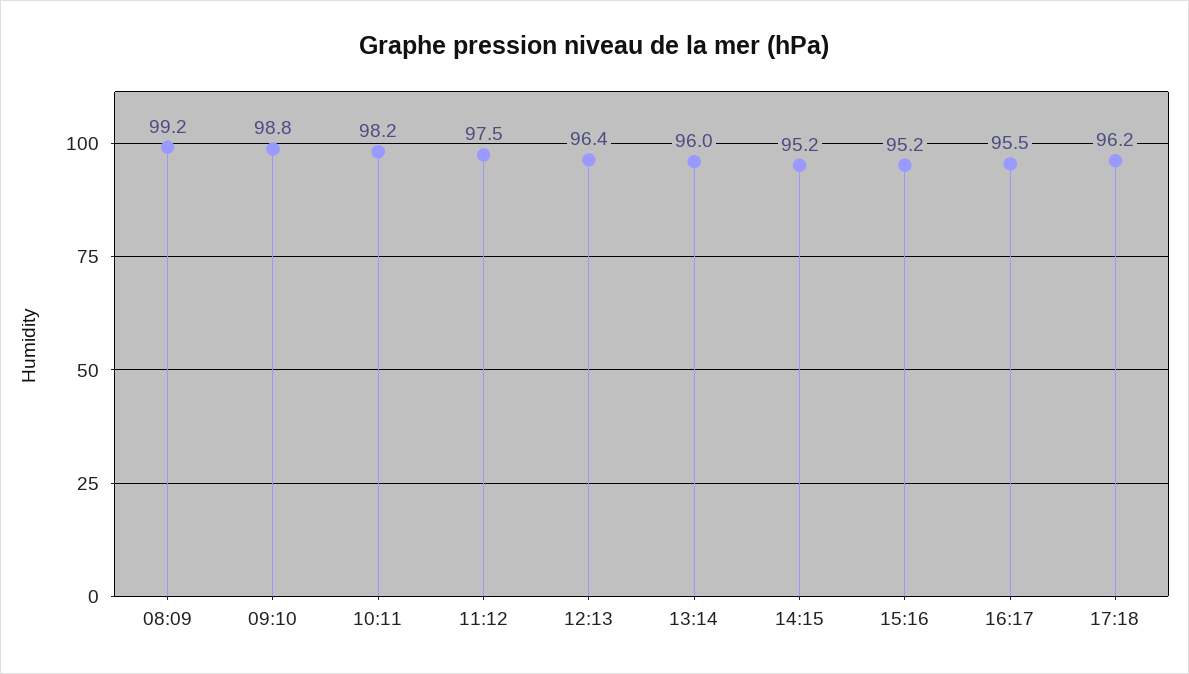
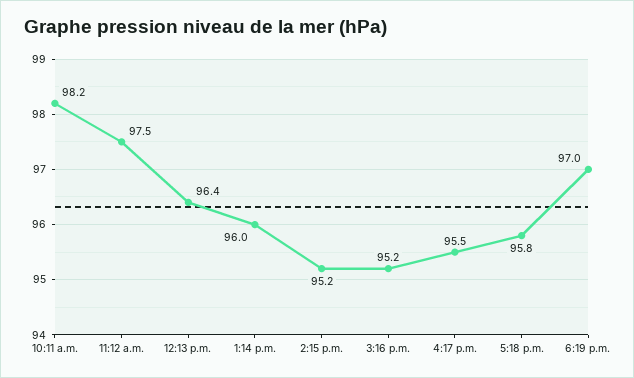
08:09: 99.2 -> none
09:10: 98.8 -> none
17:18: 96.2 -> 95.8
6:19 p.m.: none -> 97

